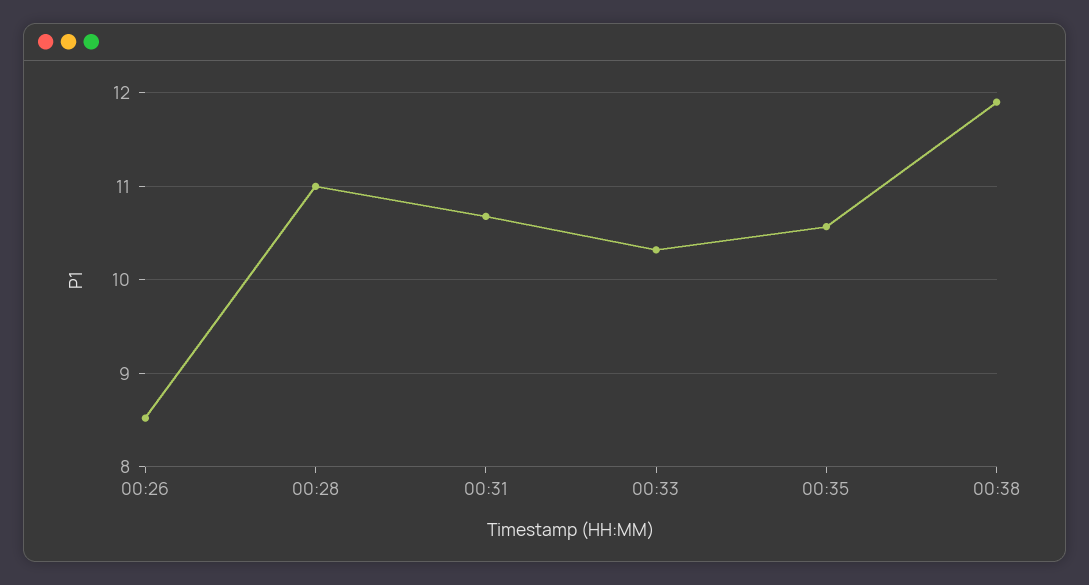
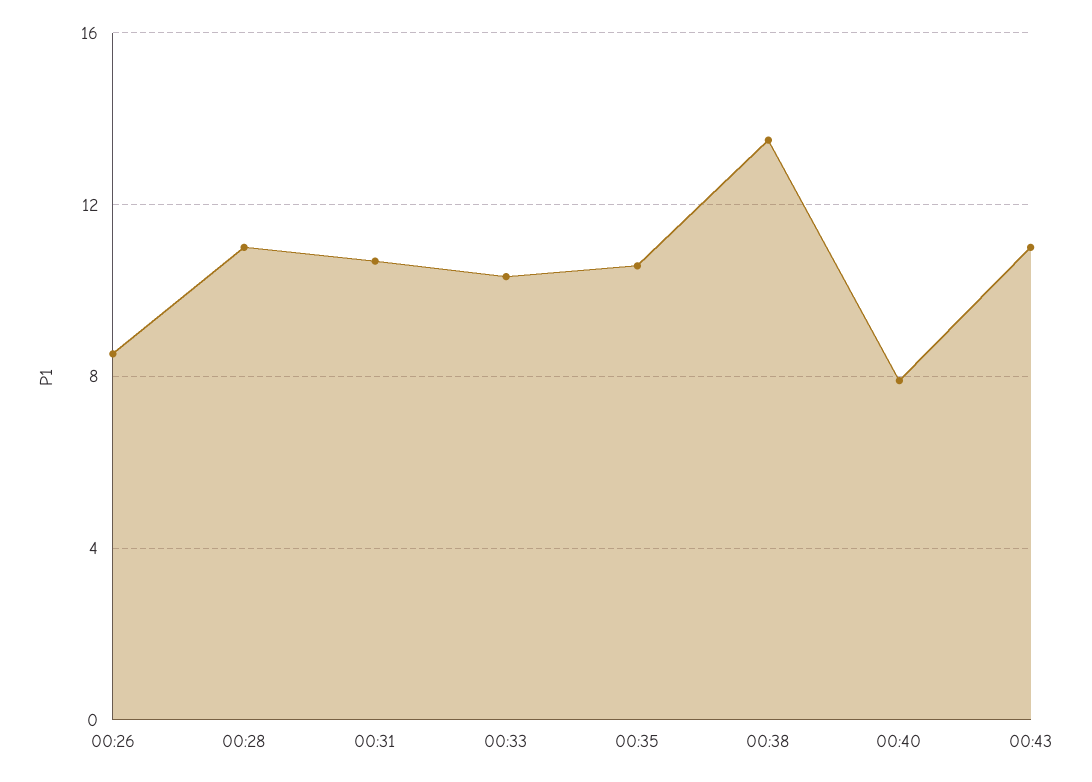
00:38: 11.9 -> 13.5
00:40: none -> 8
00:43: none -> 11

